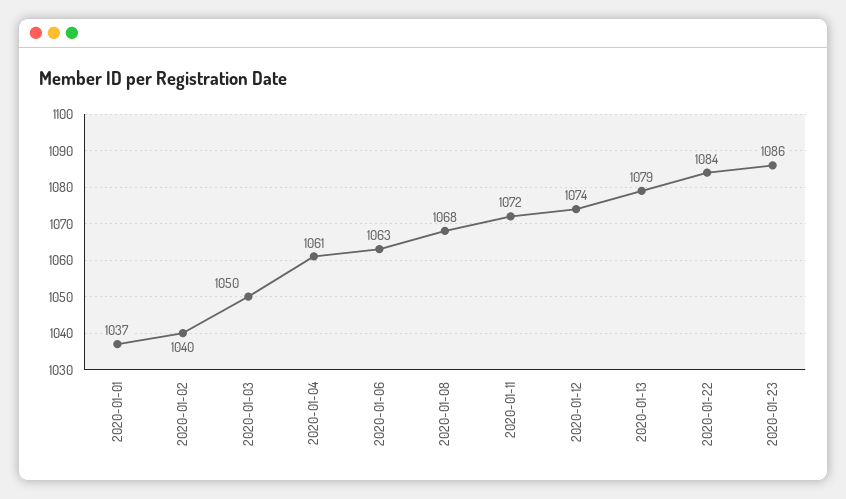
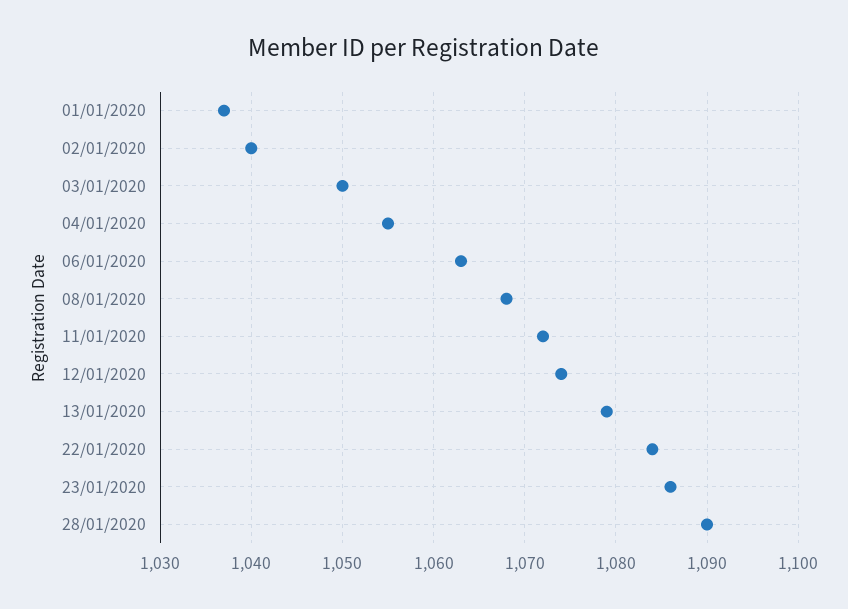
2020-01-04: 1061 -> 1055
28/01/2020: none -> 1090

